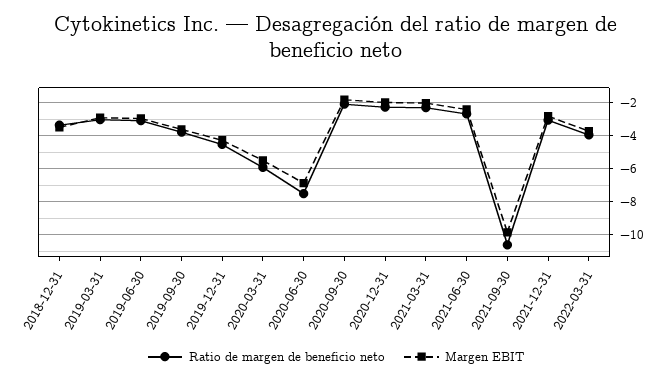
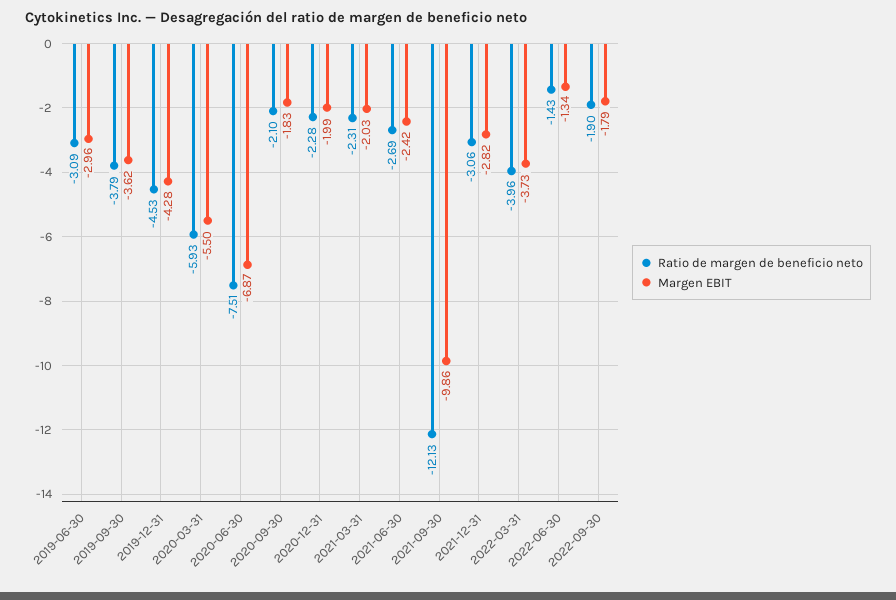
Ratio de margen de beneficio neto, 2018-12-31: -3.5 -> none
Margen EBIT, 2018-12-31: -3.5 -> none
Ratio de margen de beneficio neto, 2019-03-31: -3 -> none
Margen EBIT, 2019-03-31: -3 -> none
Ratio de margen de beneficio neto, 2021-09-30: -10.5 -> -12.13
Ratio de margen de beneficio neto, 2022-06-30: none -> -1.43
Margen EBIT, 2022-06-30: none -> -1.34
Ratio de margen de beneficio neto, 2022-09-30: none -> -1.9
Margen EBIT, 2022-09-30: none -> -1.79

